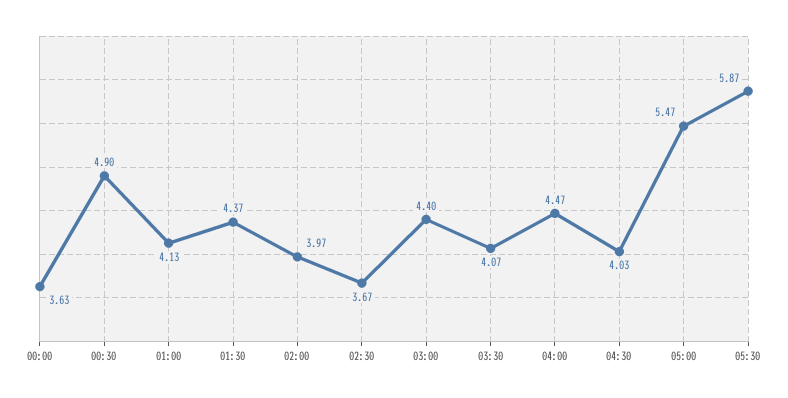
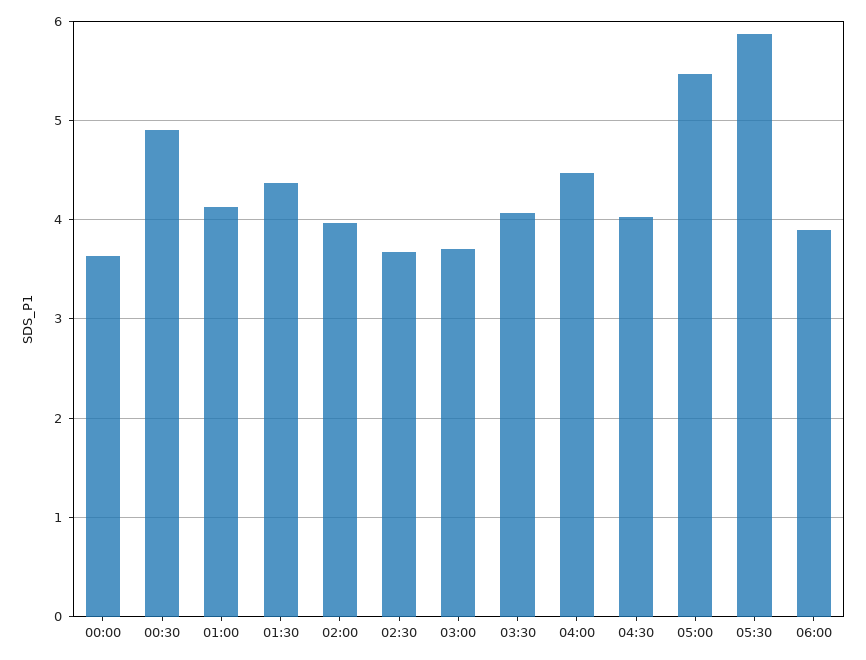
03:00: 4.4 -> 3.7
06:00: none -> 3.9

